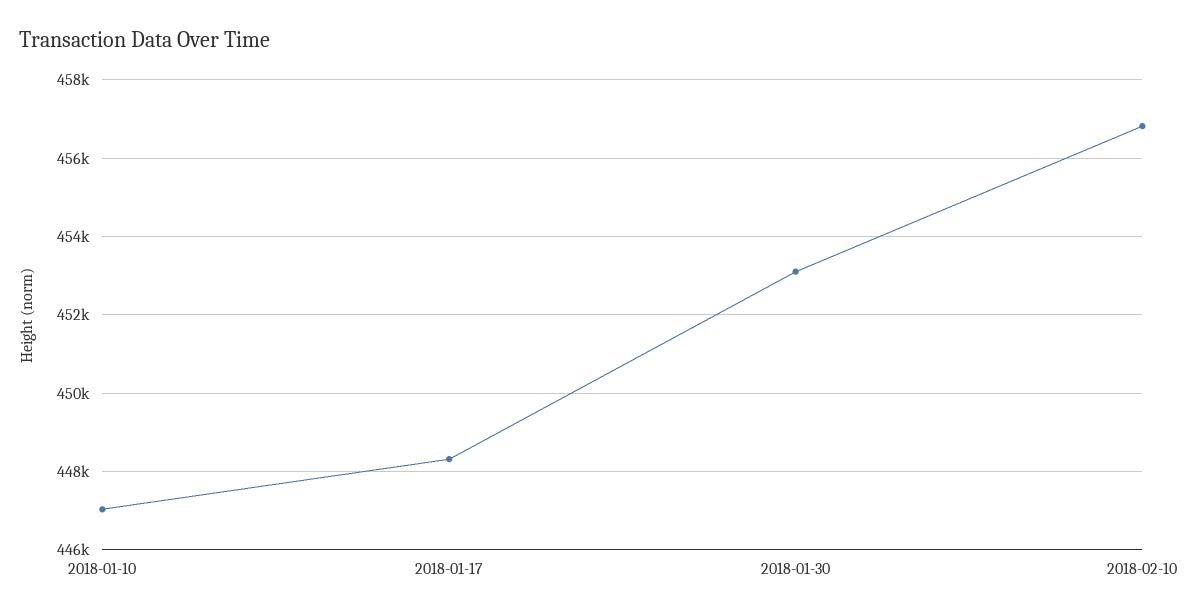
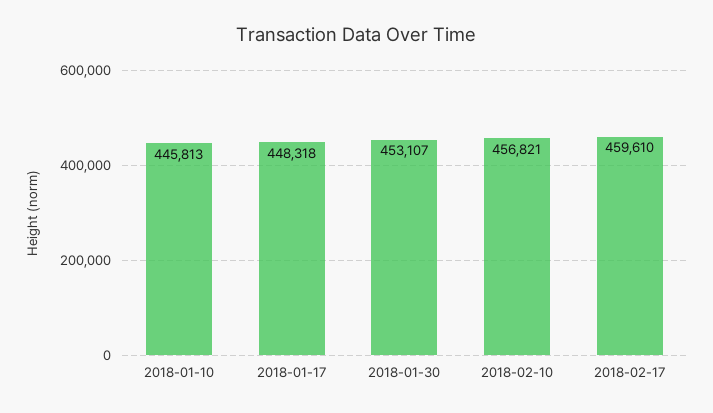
2018-01-10: 447000 -> 445813
2018-02-17: none -> 459610

